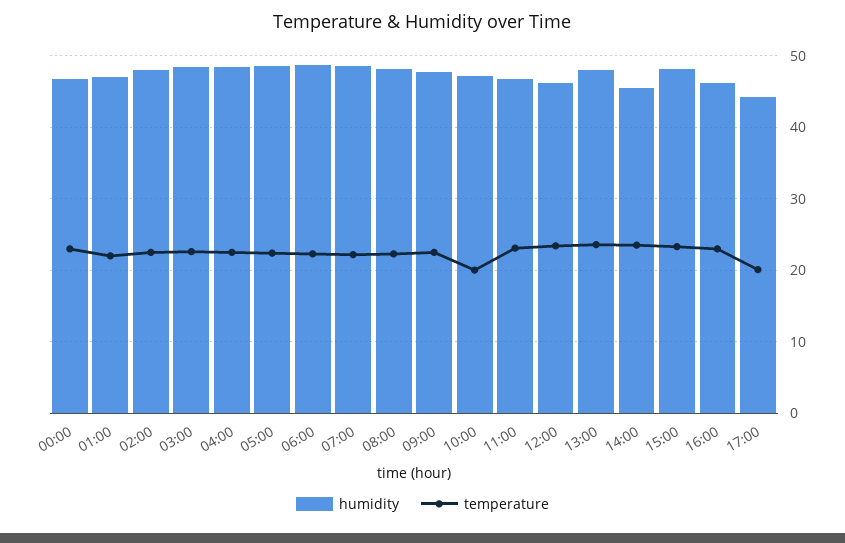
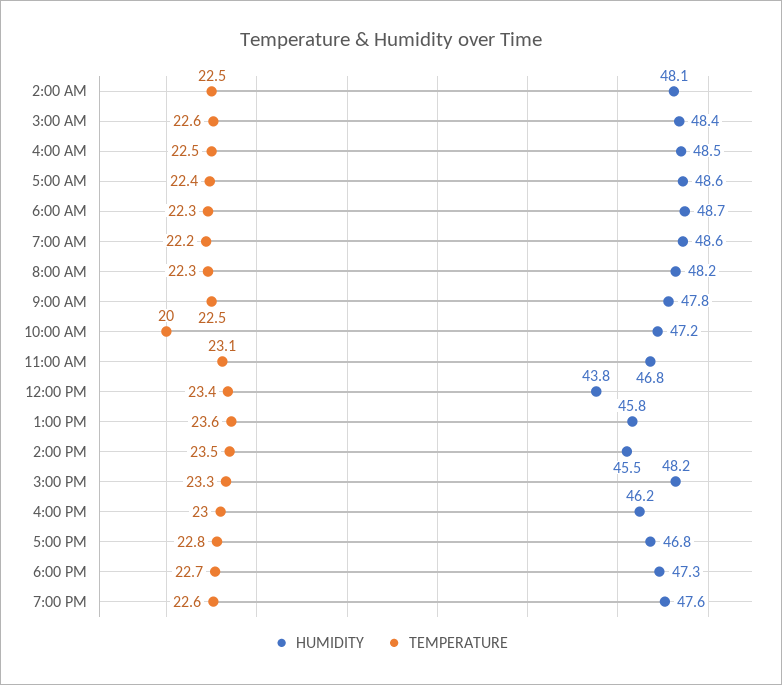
humidity, 00:00: 47 -> none
temperature, 00:00: 23 -> none
humidity, 01:00: 47 -> none
temperature, 01:00: 22 -> none
humidity, 12:00: 46 -> 43.8
humidity, 13:00: 48 -> 45.8
humidity, 17:00: 44 -> 46.8
temperature, 17:00: 20 -> 22.8
humidity, 6:00 PM: none -> 47.3
temperature, 6:00 PM: none -> 22.7
humidity, 7:00 PM: none -> 47.6
temperature, 7:00 PM: none -> 22.6

